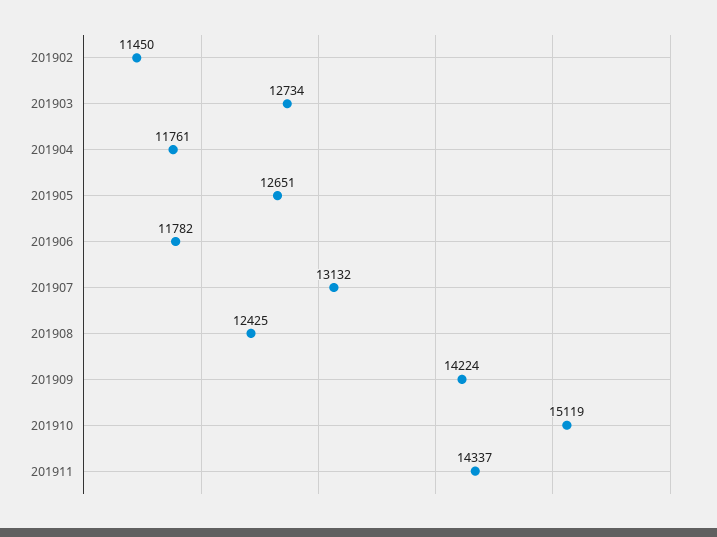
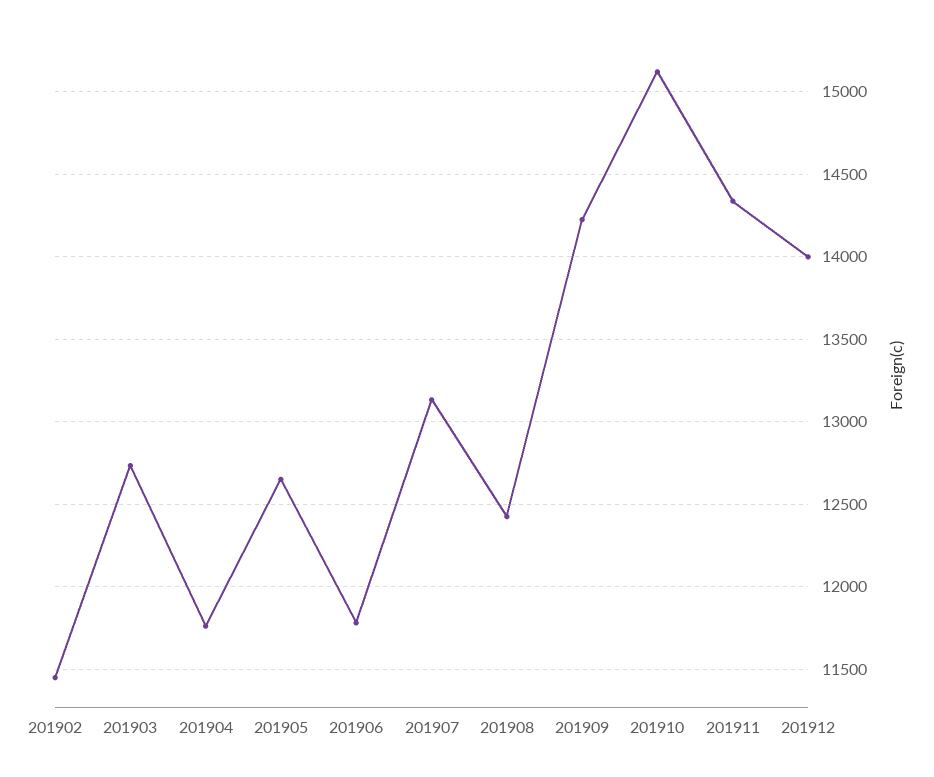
201912: none -> 14000

